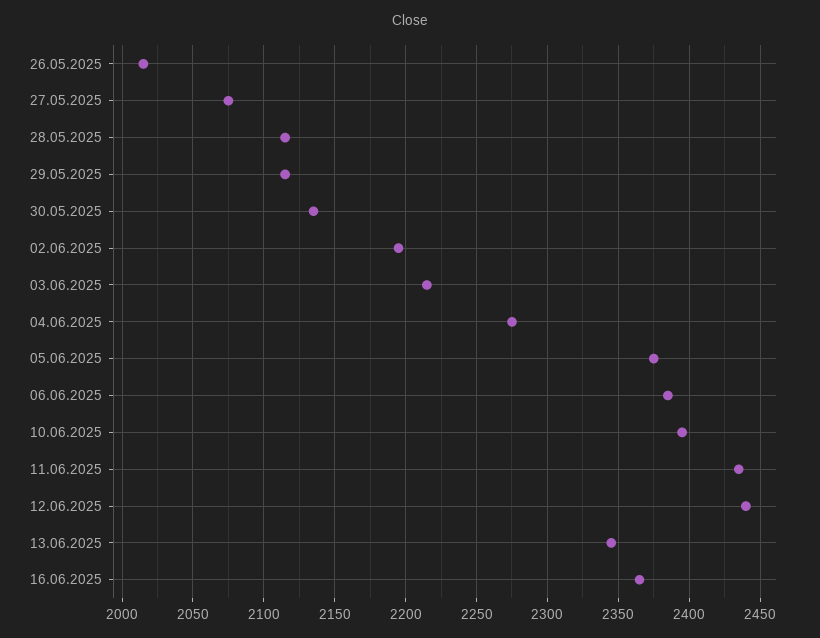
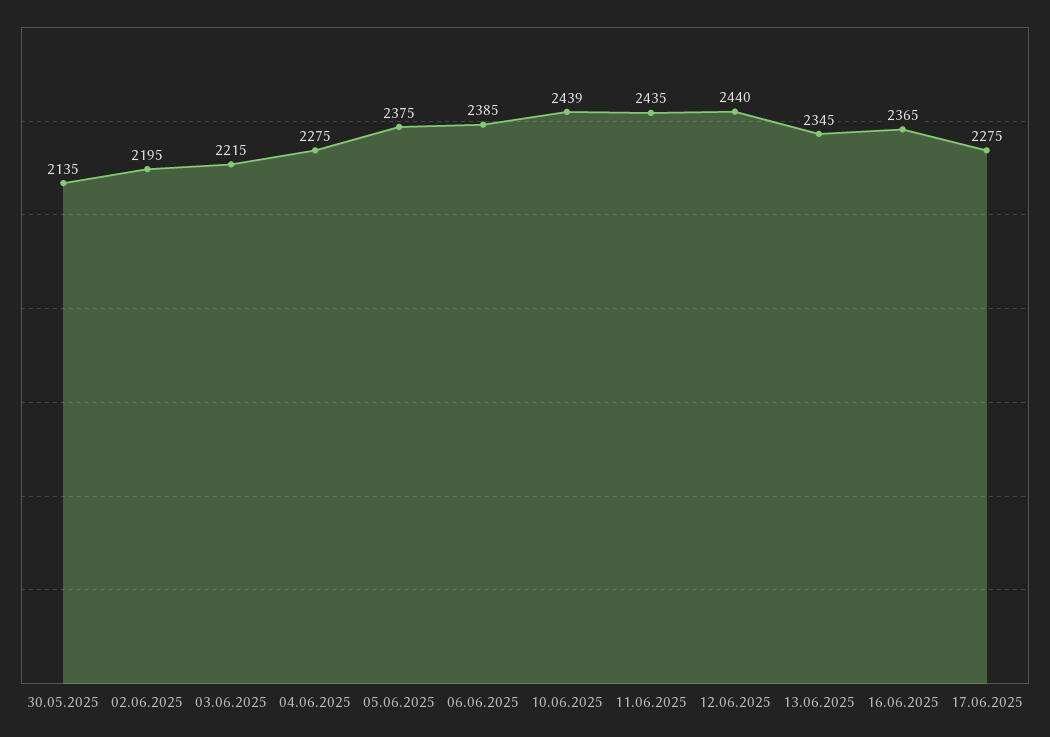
26.05.2025: 2015 -> none
27.05.2025: 2075 -> none
28.05.2025: 2115 -> none
29.05.2025: 2115 -> none
10.06.2025: 2395 -> 2439
17.06.2025: none -> 2275

